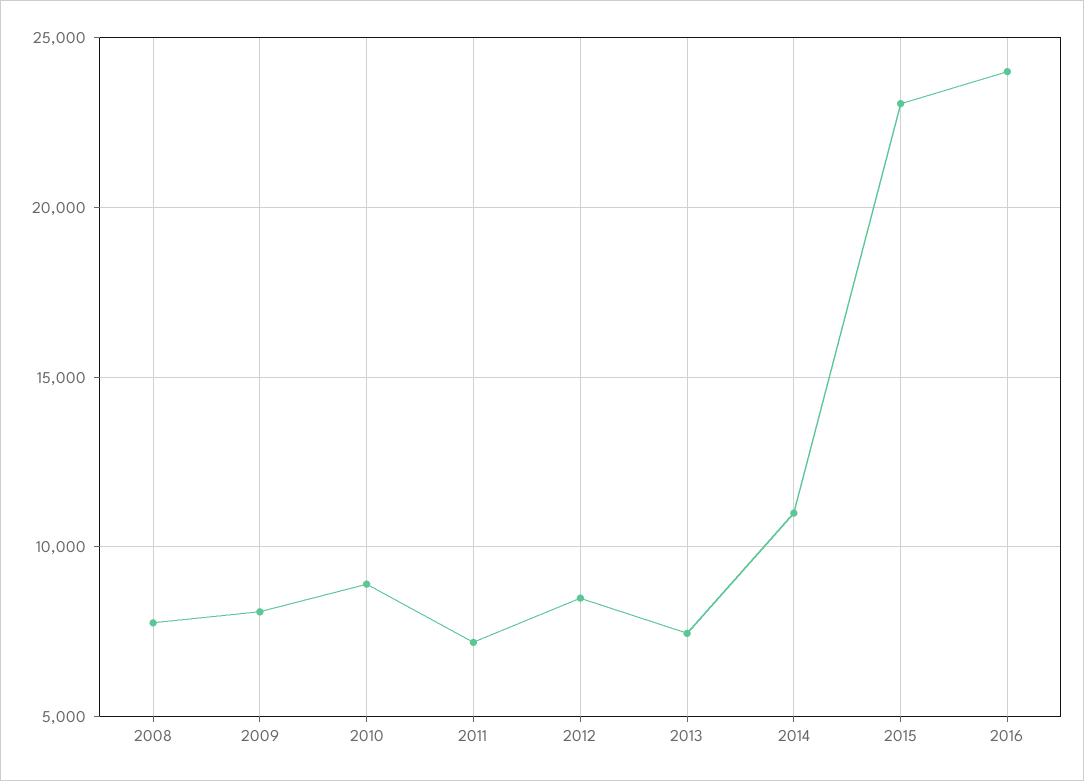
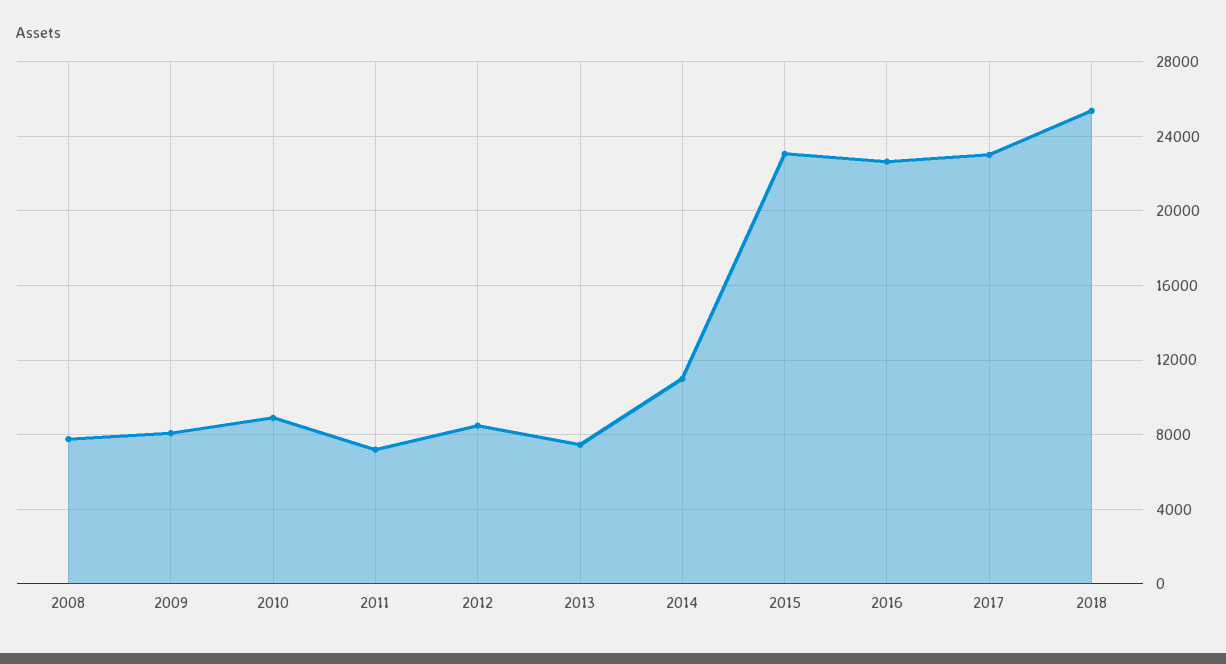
2016: 24000 -> 22500
2017: none -> 23000
2018: none -> 25500

